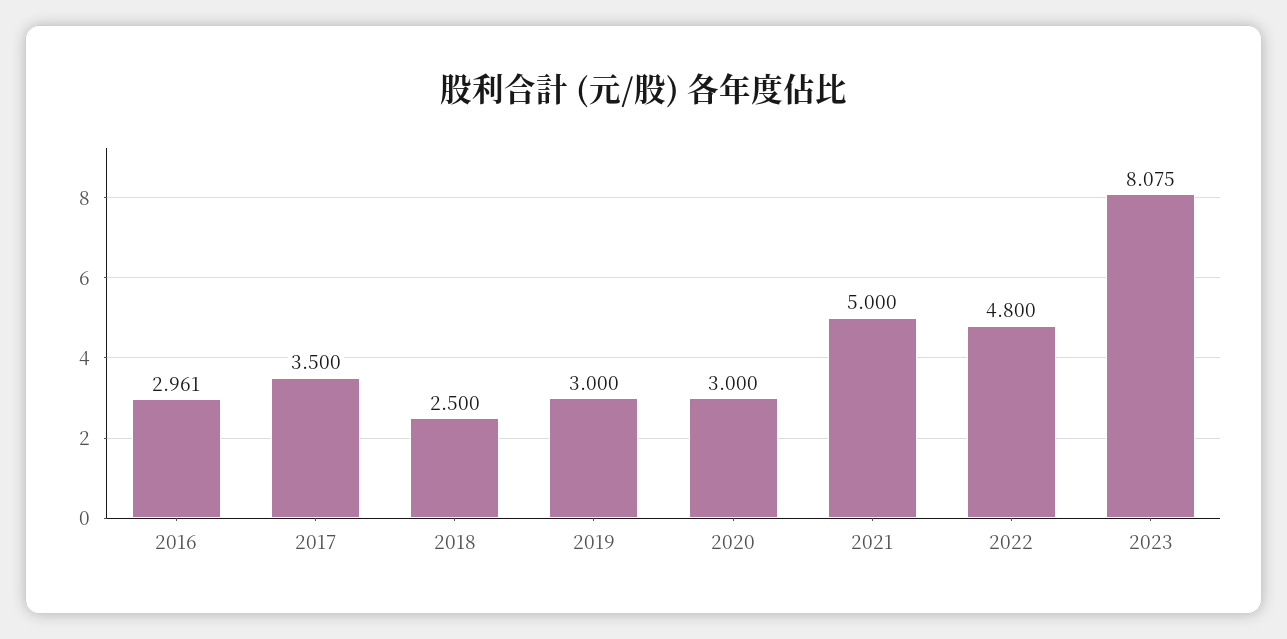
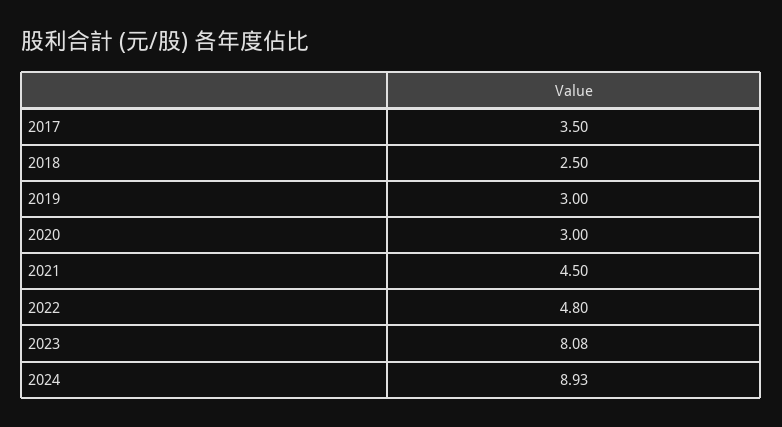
2016: 2.961 -> none
2021: 5 -> 4.5
2024: none -> 8.93

